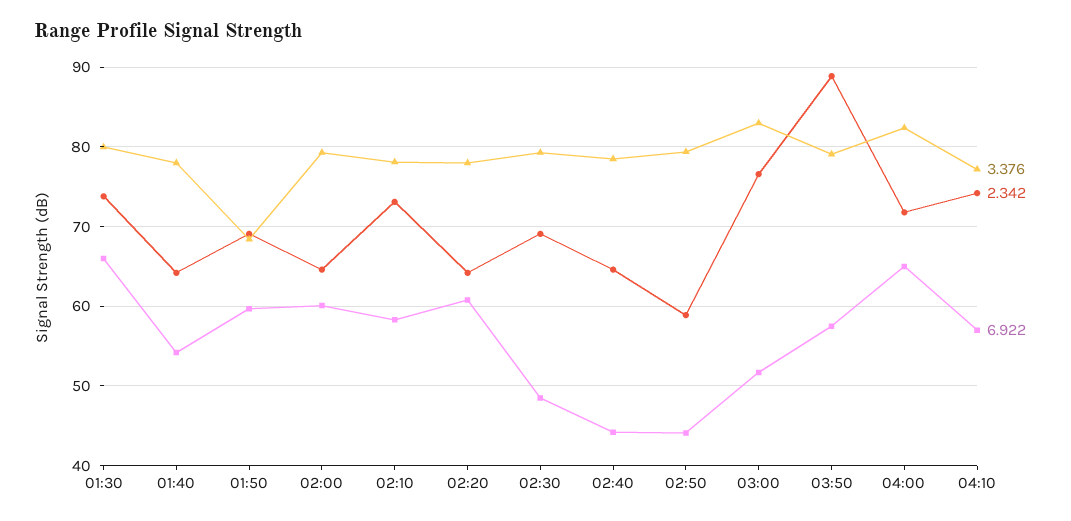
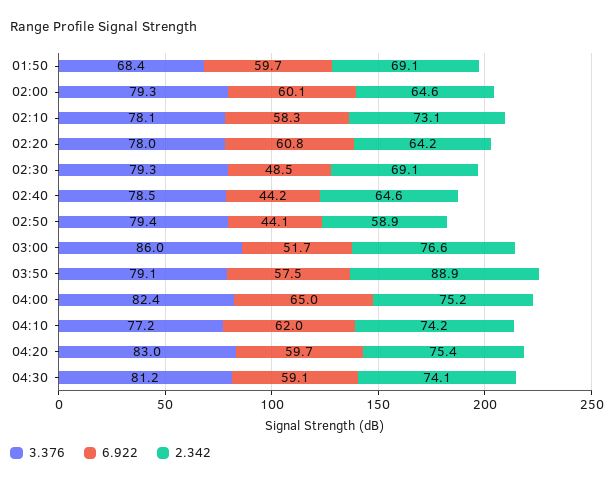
3.376, 01:30: 80 -> none
2.342, 01:30: 74 -> none
6.922, 01:30: 66 -> none
3.376, 01:40: 78 -> none
2.342, 01:40: 64 -> none
6.922, 01:40: 54 -> none
3.376, 03:00: 83 -> 86
2.342, 04:00: 72 -> 75.2
6.922, 04:10: 57 -> 62
3.376, 04:20: none -> 83
6.922, 04:20: none -> 59.7
2.342, 04:20: none -> 75.4
3.376, 04:30: none -> 81.2
6.922, 04:30: none -> 59.1
2.342, 04:30: none -> 74.1

